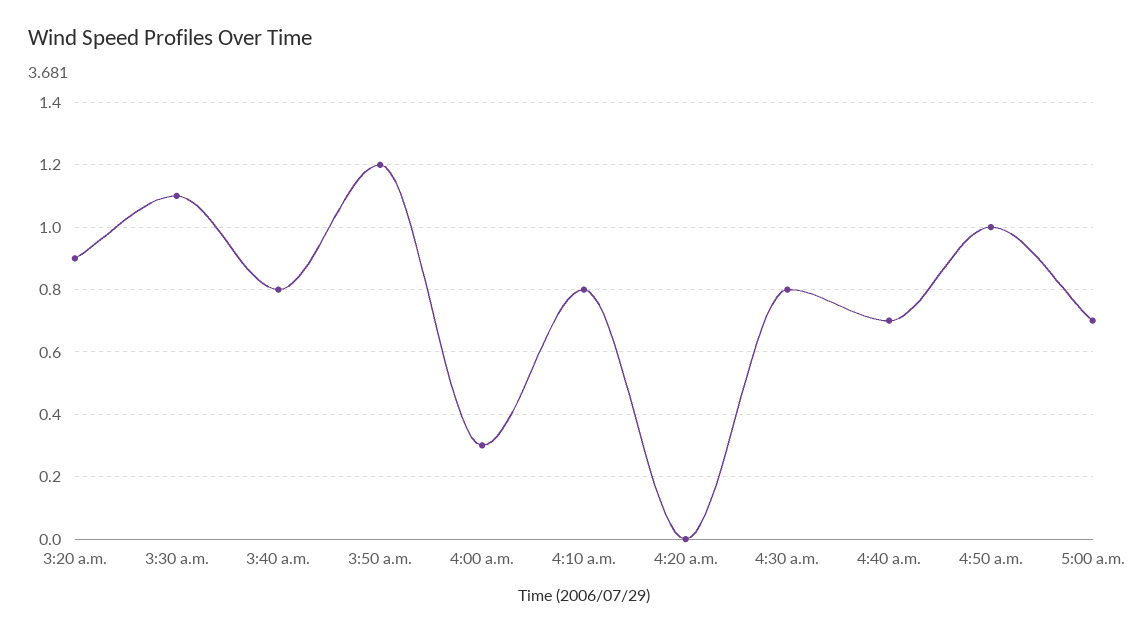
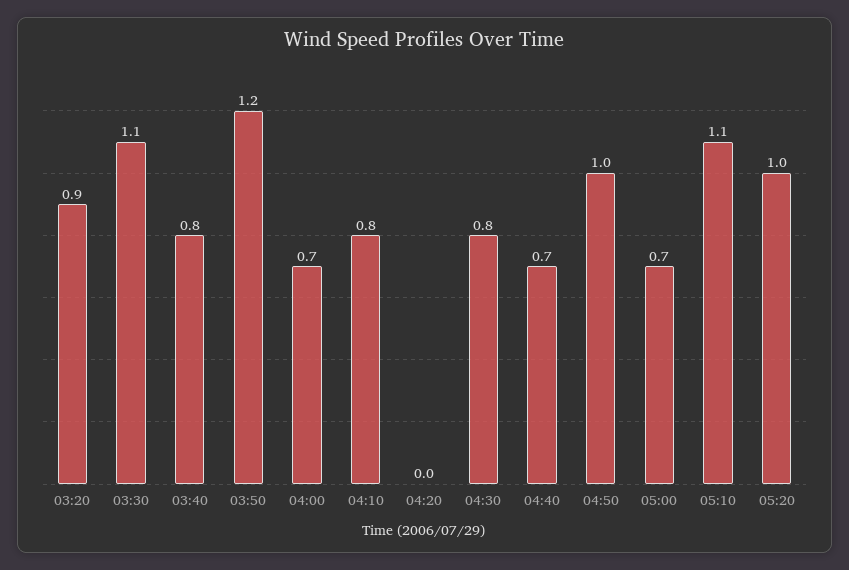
4:00 a.m.: 0.3 -> 0.7
05:10: none -> 1.1
05:20: none -> 1

